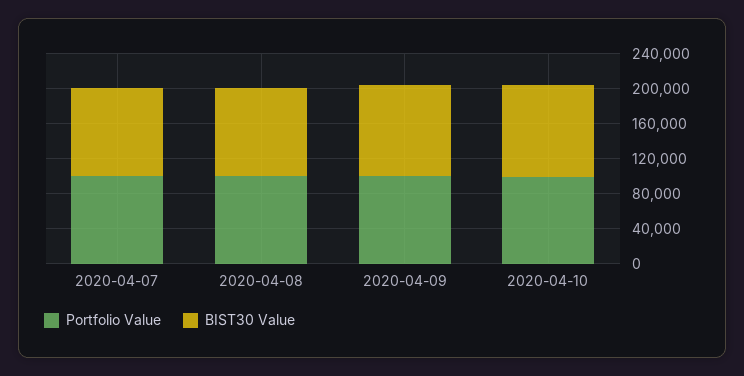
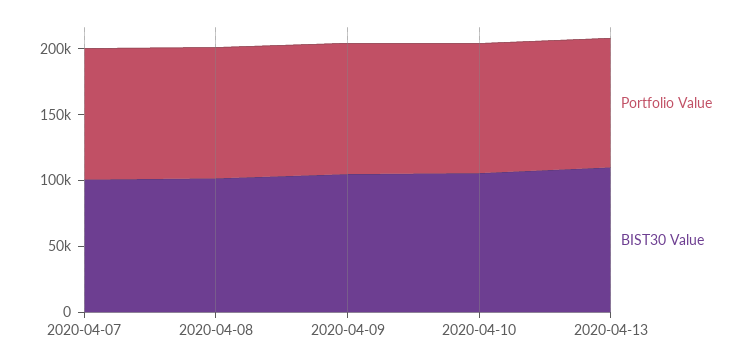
Portfolio Value, 2020-04-13: none -> 100000
BIST30 Value, 2020-04-13: none -> 110000

